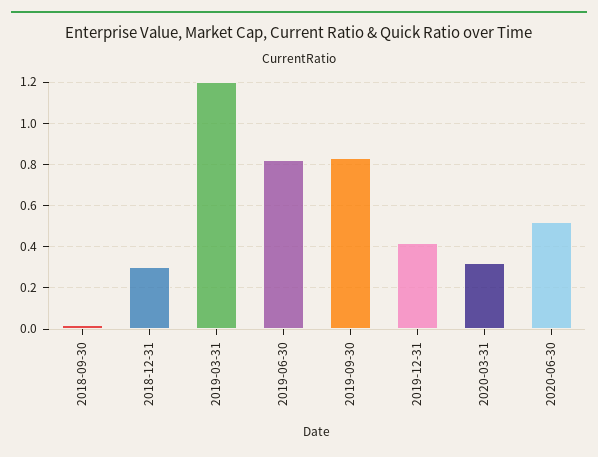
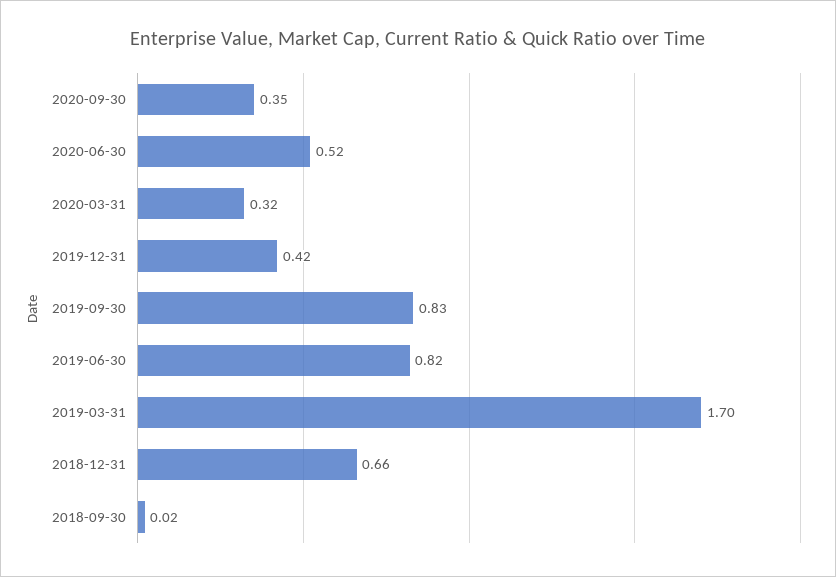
2018-12-31: 0.3 -> 0.66
2019-03-31: 1.2 -> 1.7
2020-09-30: none -> 0.35

